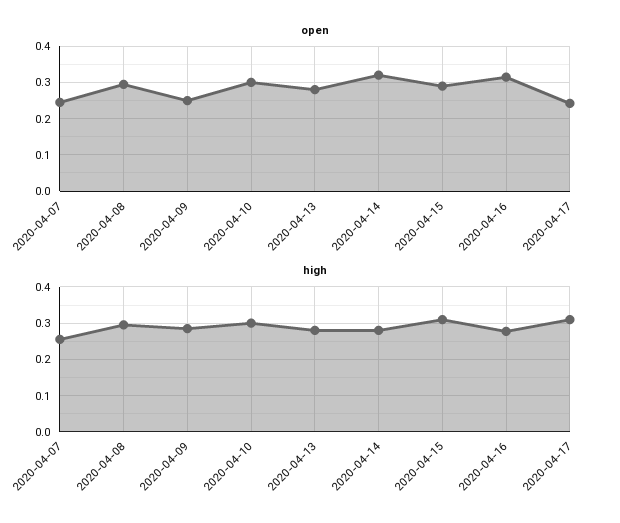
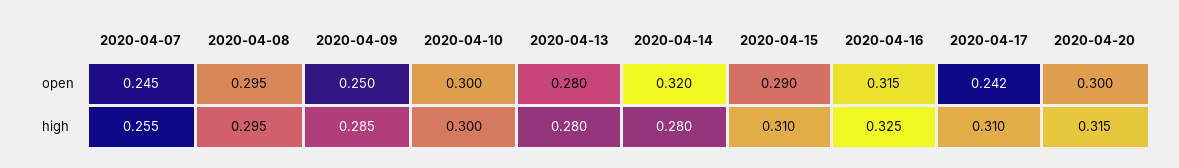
high, 2020-04-16: 0.28 -> 0.325
open, 2020-04-20: none -> 0.3
high, 2020-04-20: none -> 0.315

